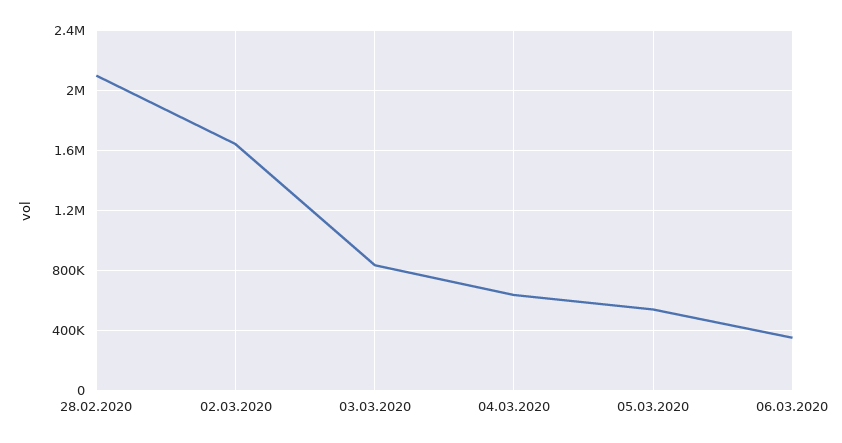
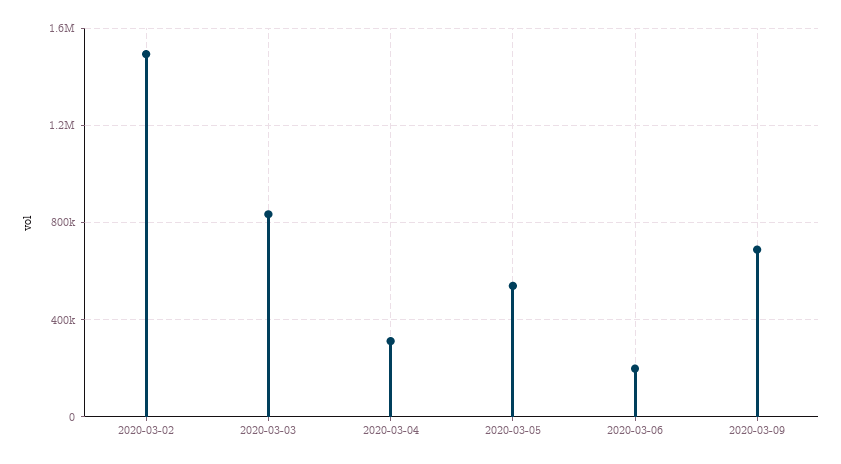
28.02.2020: 2100000 -> none
02.03.2020: 1650000 -> 1500000
04.03.2020: 650000 -> 300000
06.03.2020: 350000 -> 200000
2020-03-09: none -> 700000

